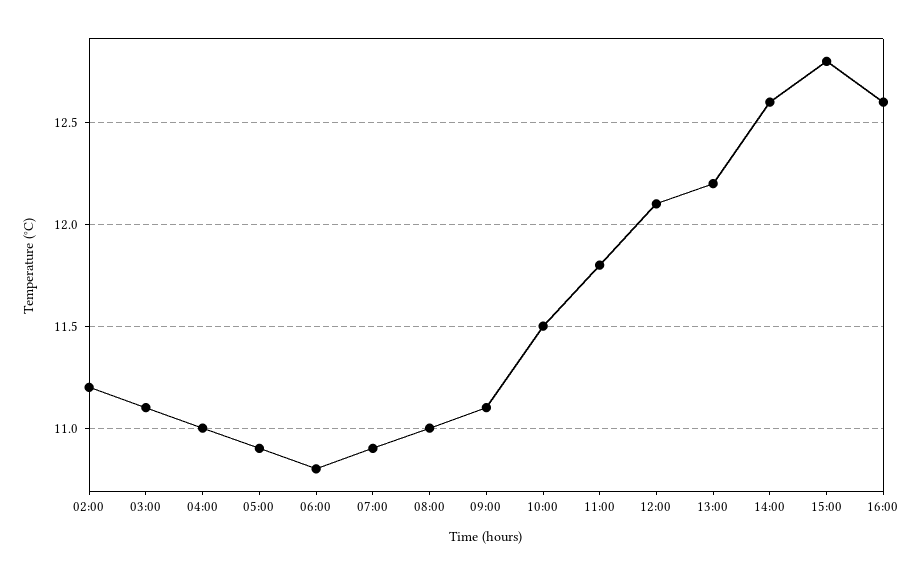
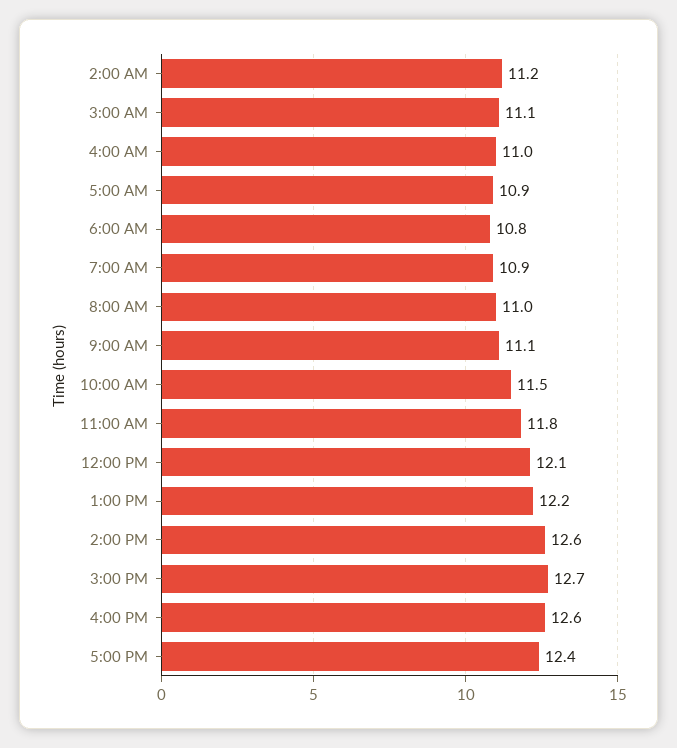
15:00: 12.8 -> 12.7
5:00 PM: none -> 12.4

